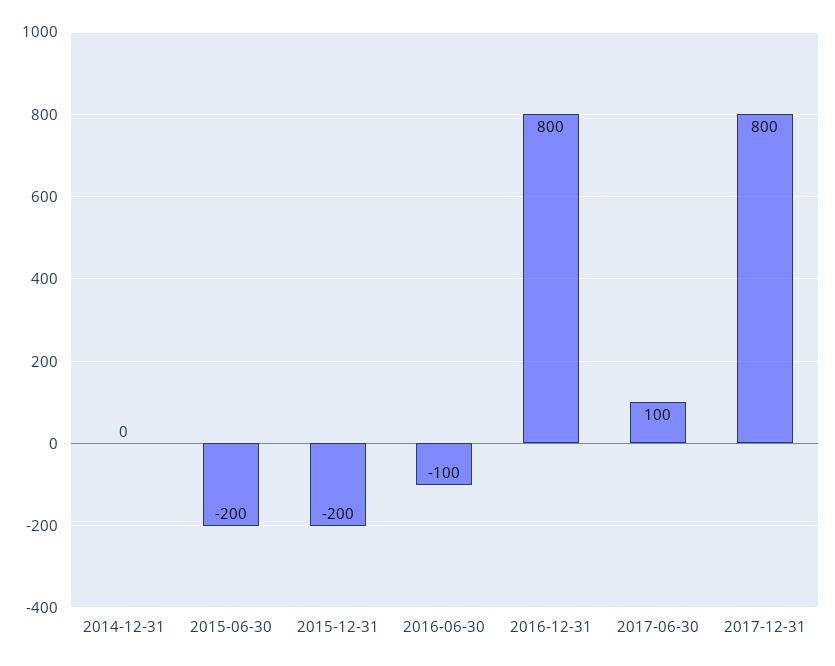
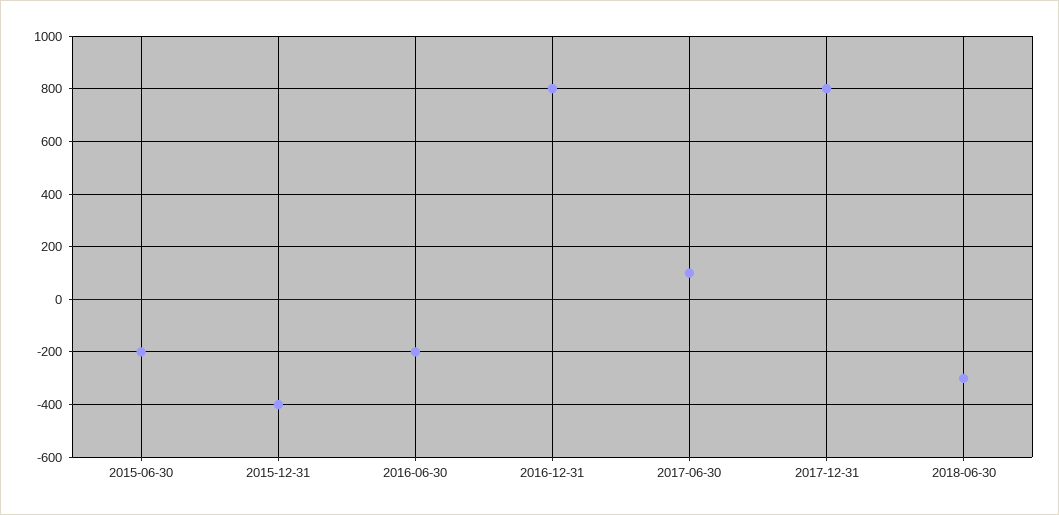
2014-12-31: 0 -> none
2015-12-31: -200 -> -400
2016-06-30: -100 -> -200
2018-06-30: none -> -300

